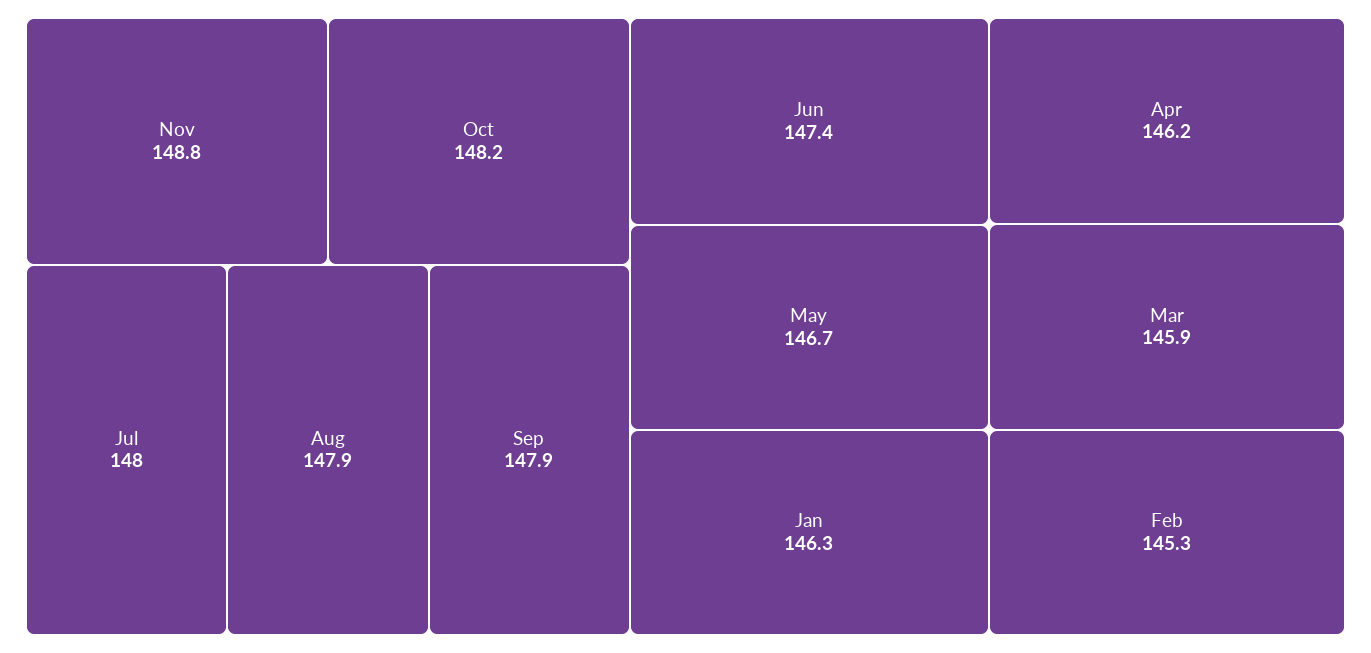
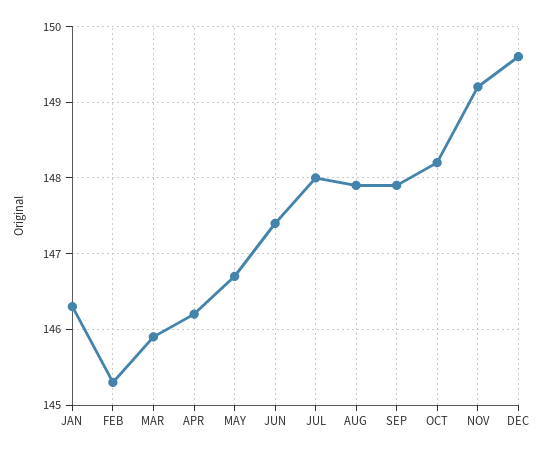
Nov: 148.8 -> 149.2
DEC: none -> 149.6

